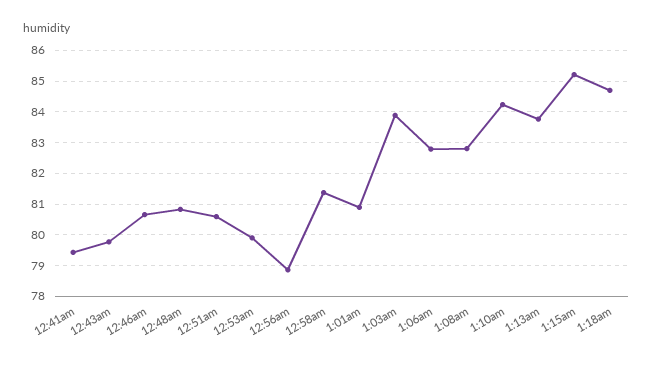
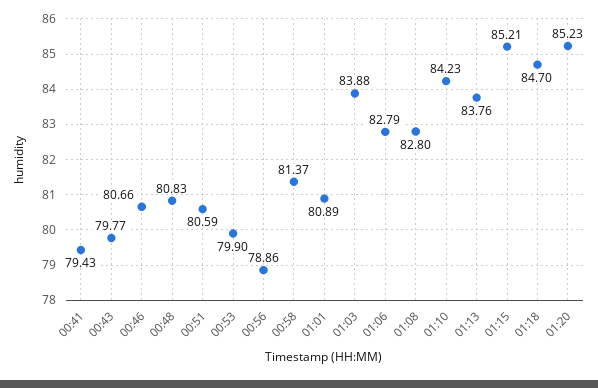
01:20: none -> 85.23

